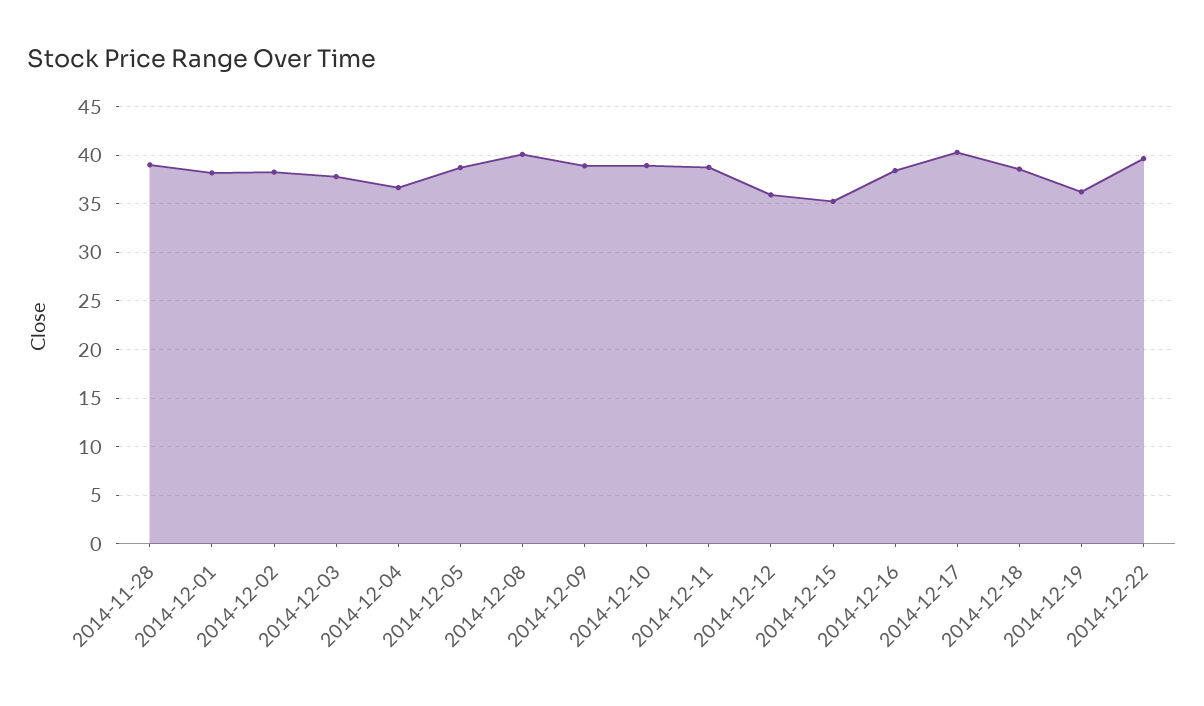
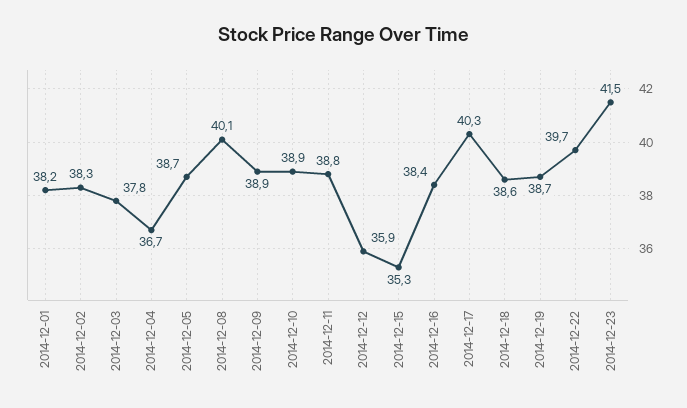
2014-11-28: 39 -> none
2014-12-19: 36 -> 38.7
2014-12-23: none -> 41.5

